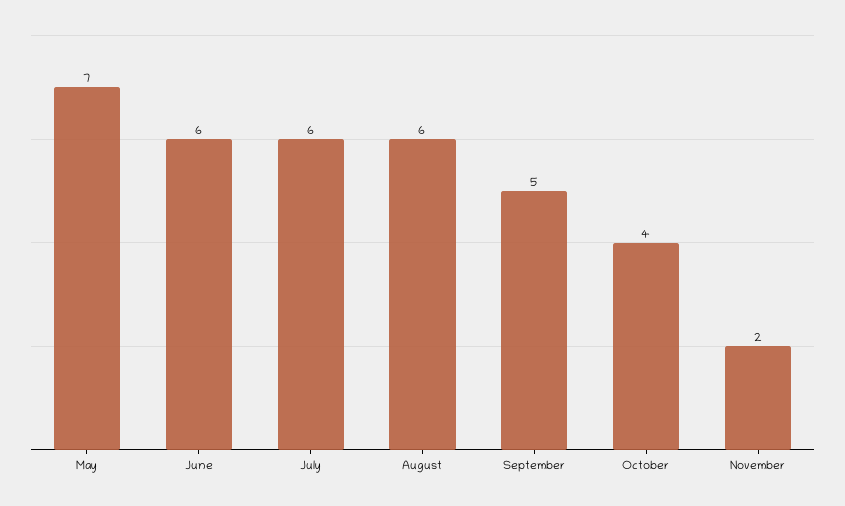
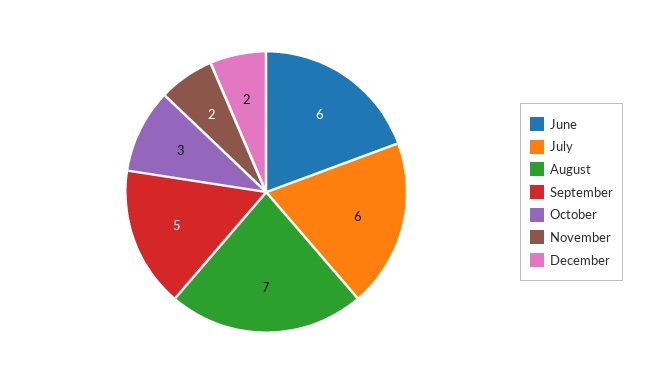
May: 7 -> none
August: 6 -> 7
October: 4 -> 3
December: none -> 2

